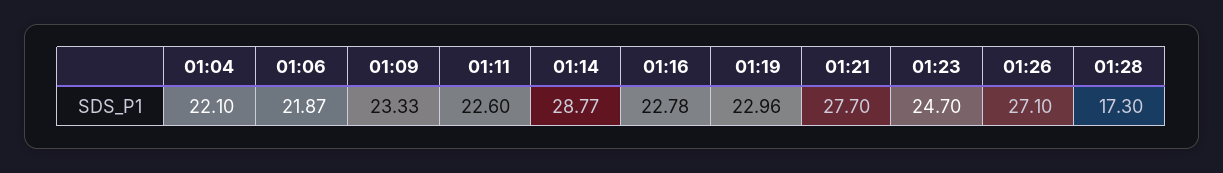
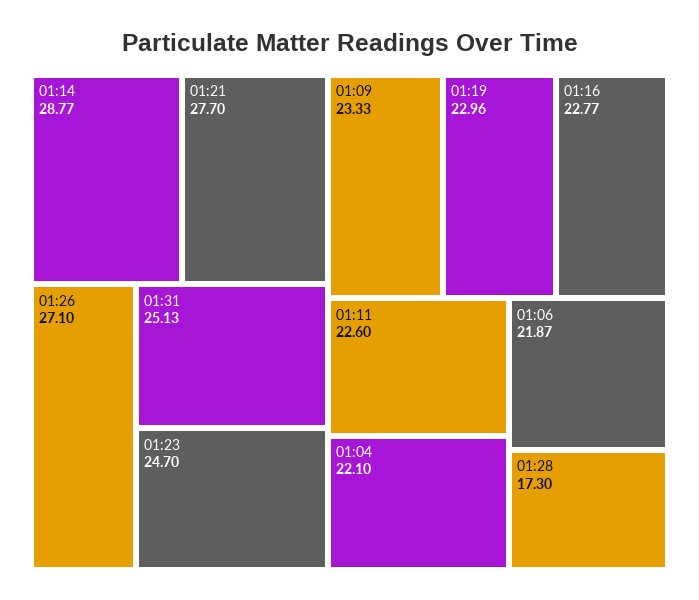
01:16: 22.78 -> 22.77
01:31: none -> 25.13

